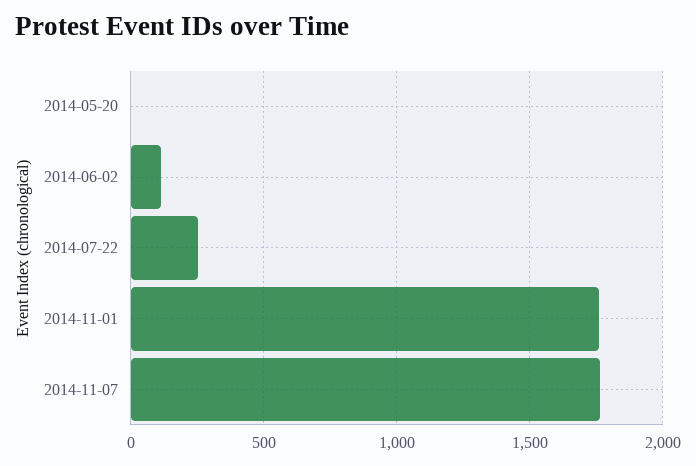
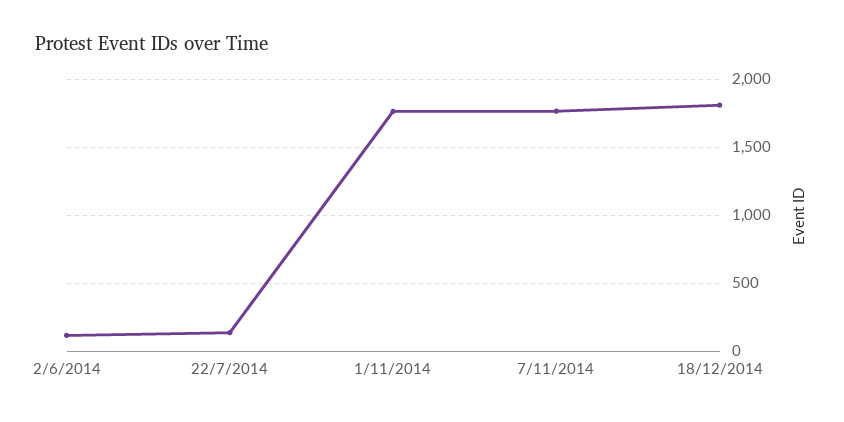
2014-05-20: 0 -> none
2014-07-22: 250 -> 150
18/12/2014: none -> 1800

